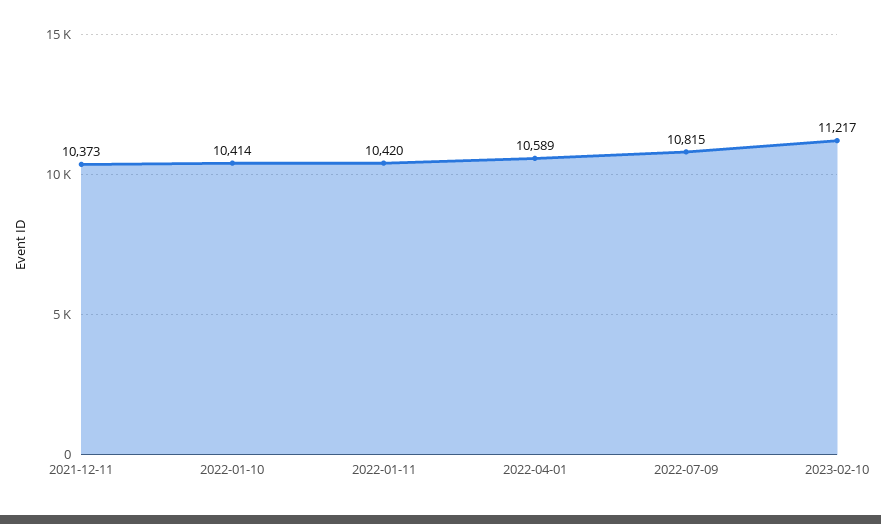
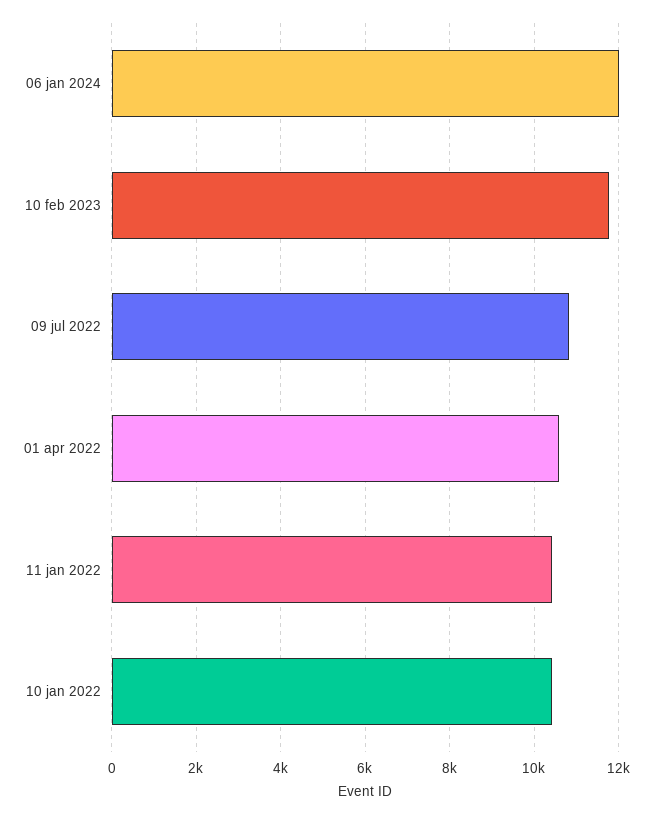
2021-12-11: 10373 -> none
2023-02-10: 11217 -> 11800
06 jan 2024: none -> 12000

